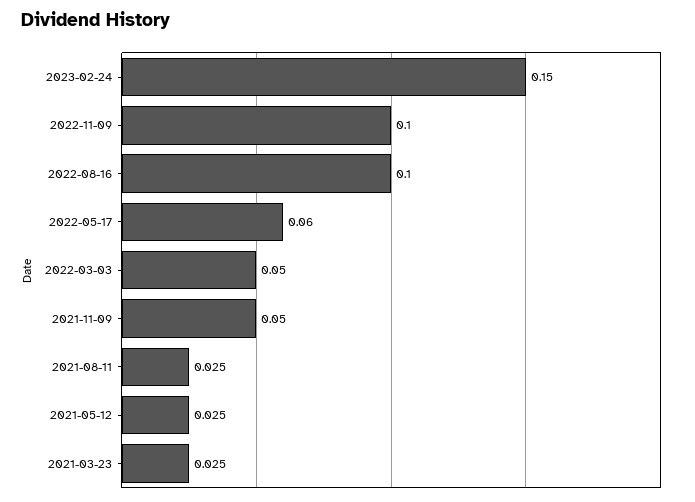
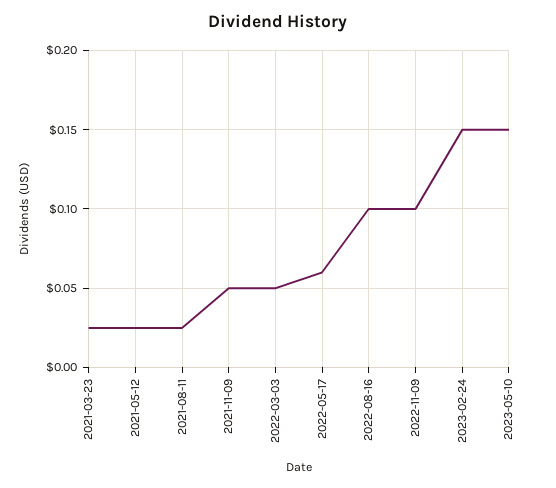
2023-05-10: none -> 0.15

